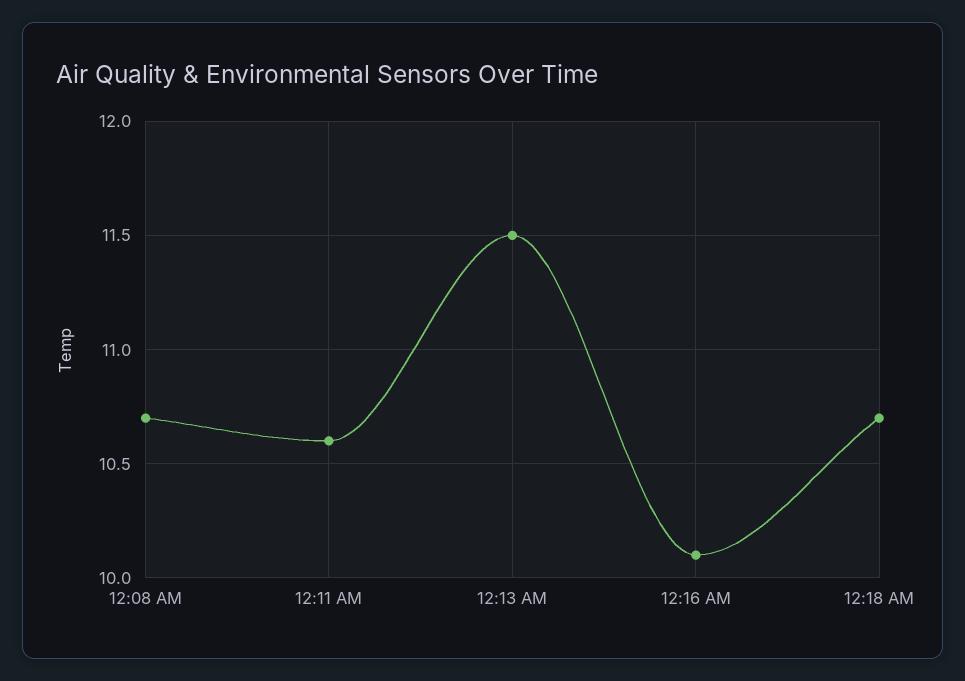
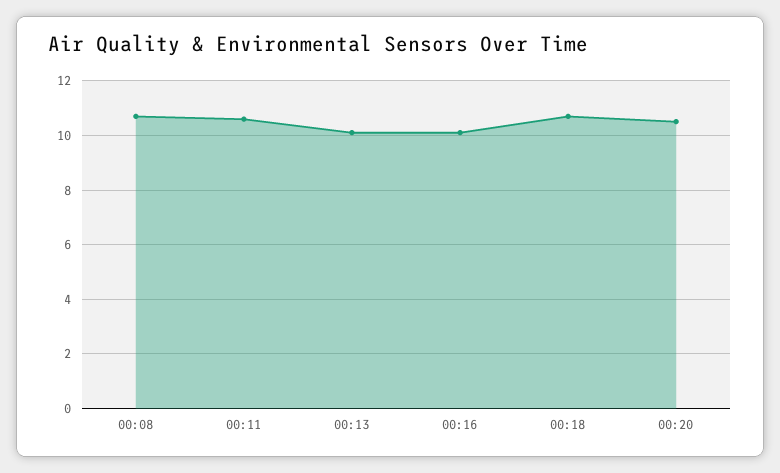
12:13 AM: 11.5 -> 10
00:20: none -> 10.5

